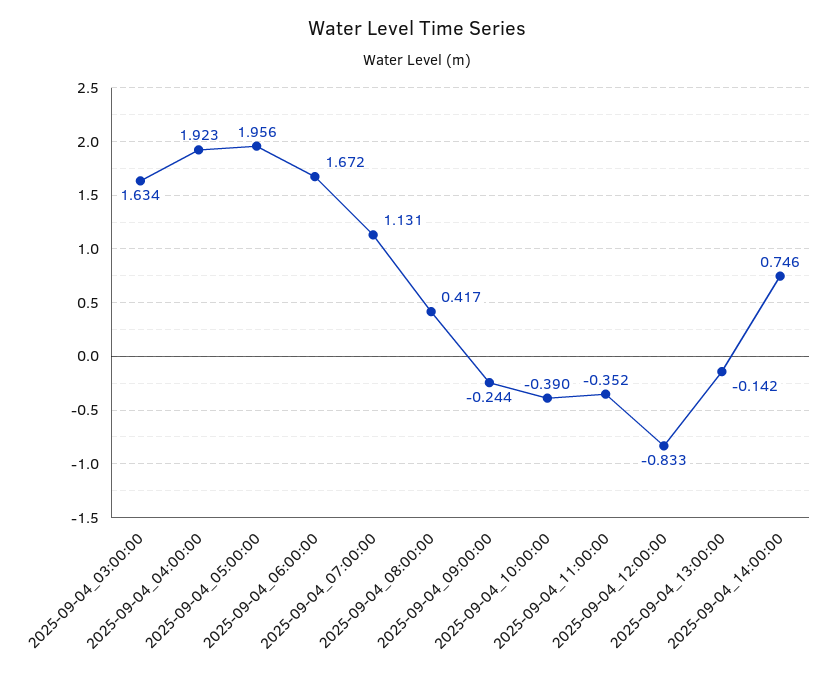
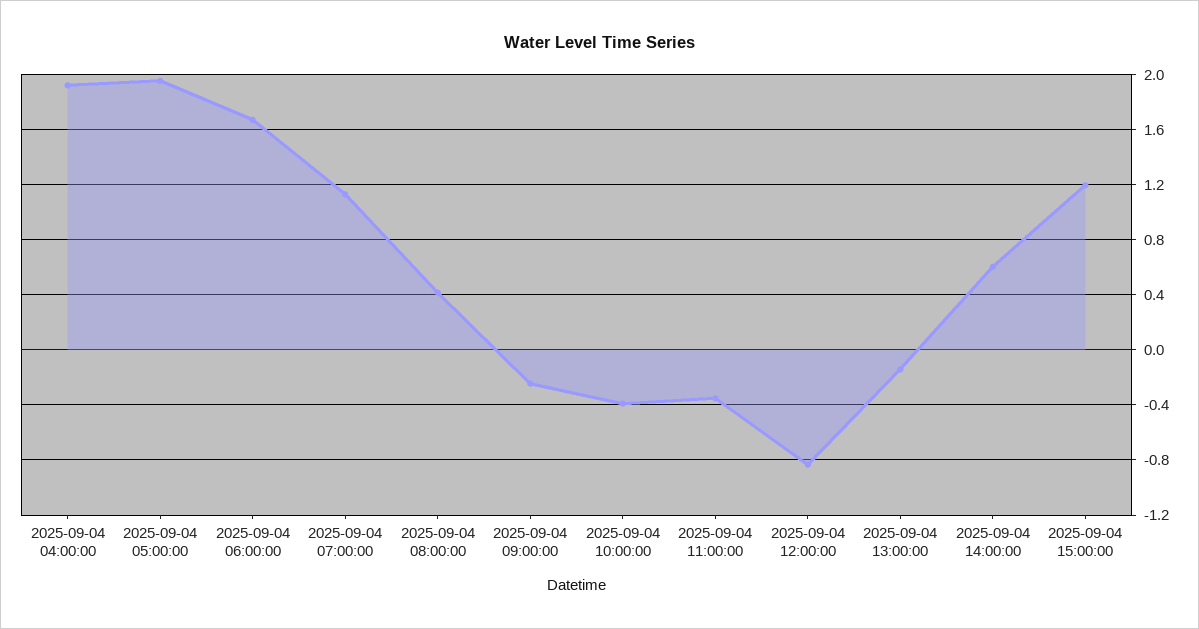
2025-09-04_03:00:00: 1.634 -> none
2025-09-04_14:00:00: 0.746 -> 0.6
2025-09-04 15:00:00: none -> 1.2

